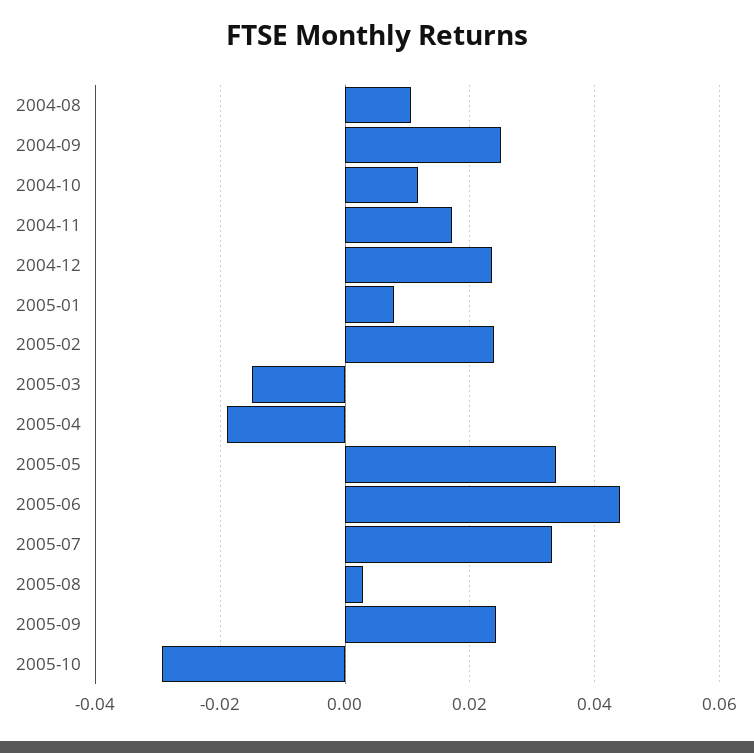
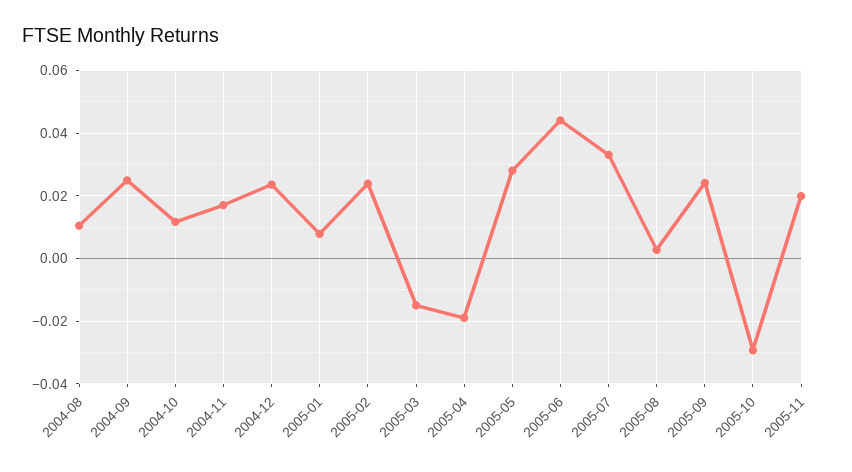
2005-05: 0.034 -> 0.028
2005-11: none -> 0.02

